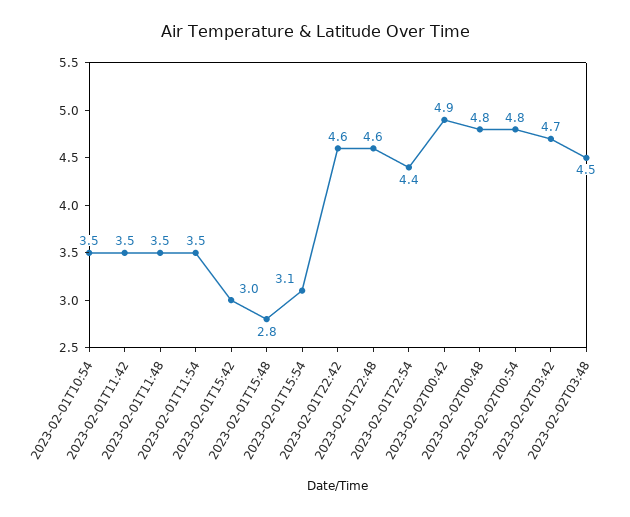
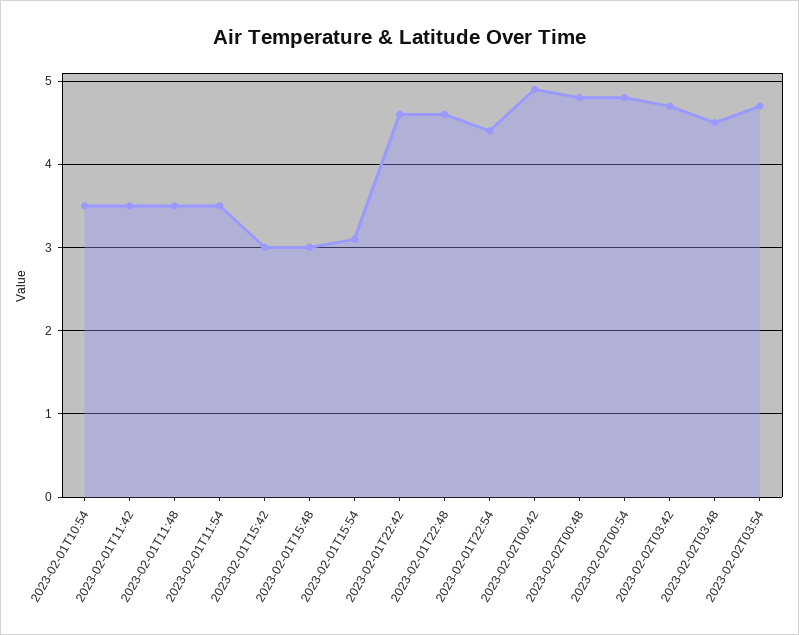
2023-02-01T15:48: 2.8 -> 3
2023-02-02T03:54: none -> 4.7

